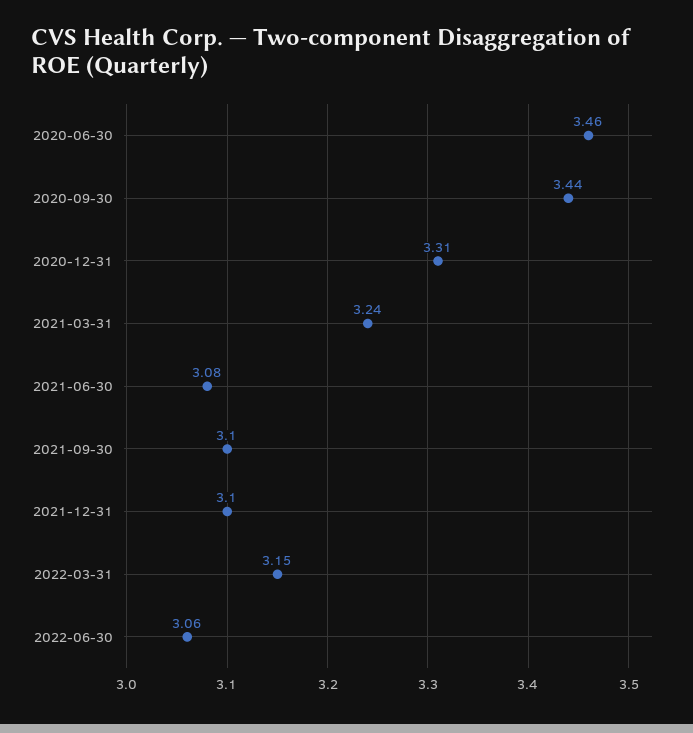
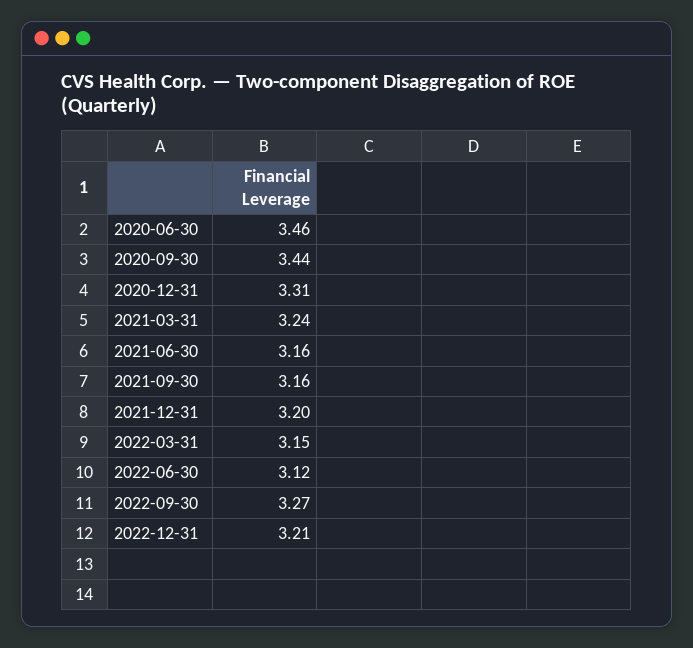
2021-06-30: 3.08 -> 3.16
2021-09-30: 3.1 -> 3.16
2021-12-31: 3.1 -> 3.2
2022-06-30: 3.06 -> 3.12
2022-09-30: none -> 3.27
2022-12-31: none -> 3.21

